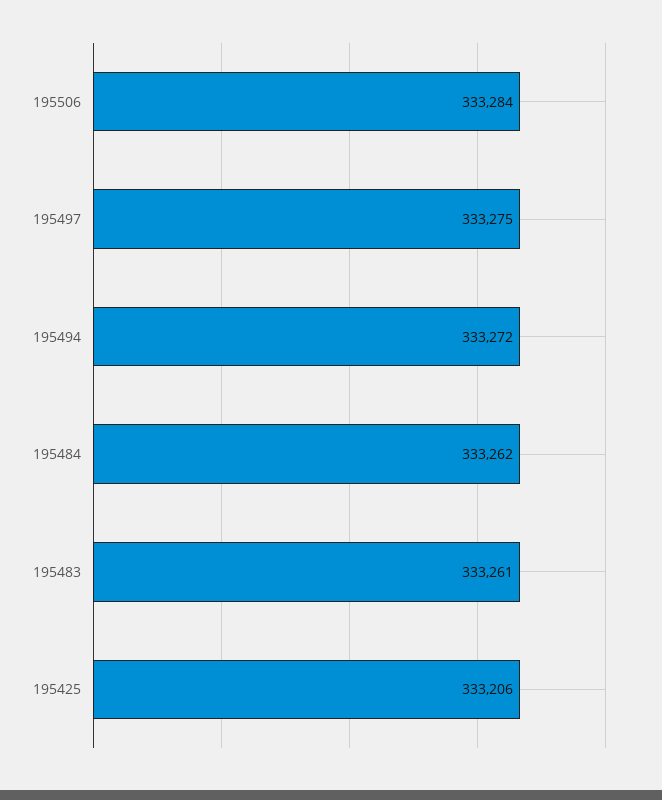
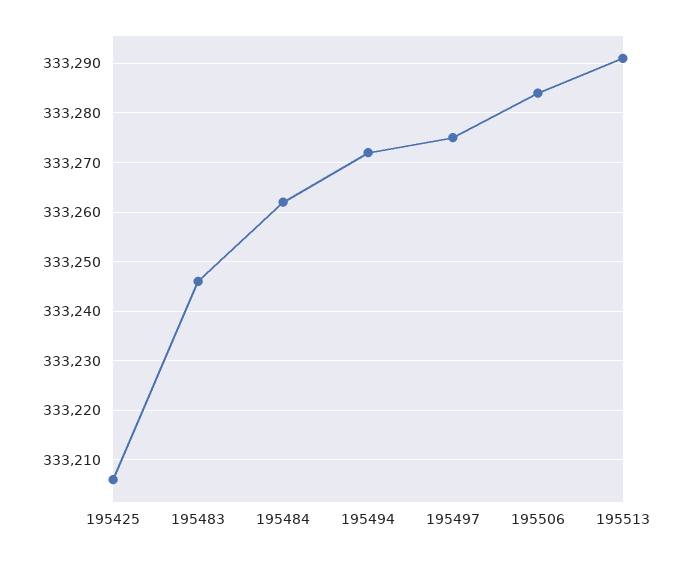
195483: 333261 -> 333245
195513: none -> 333290

